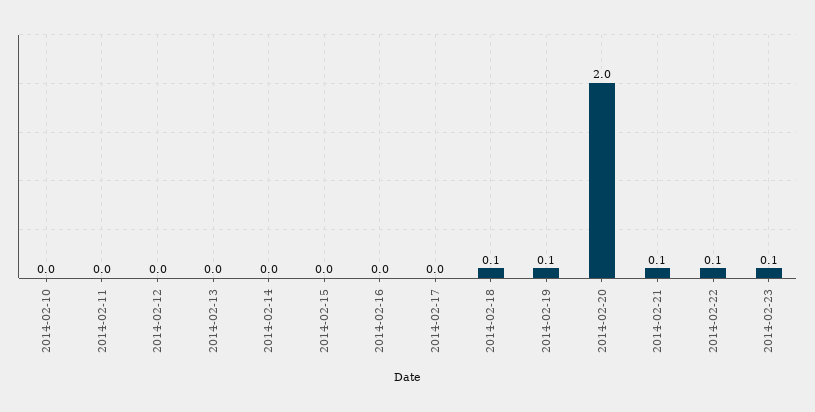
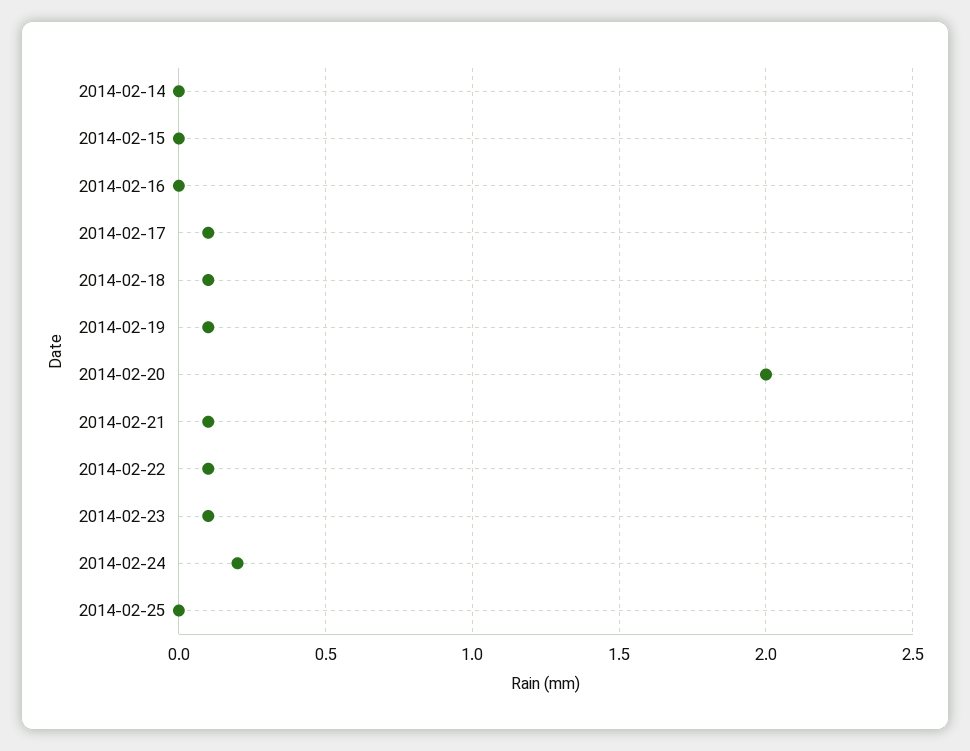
2014-02-10: 0 -> none
2014-02-11: 0 -> none
2014-02-12: 0 -> none
2014-02-13: 0 -> none
2014-02-17: 0 -> 0.1
2014-02-24: none -> 0.2
2014-02-25: none -> 0

